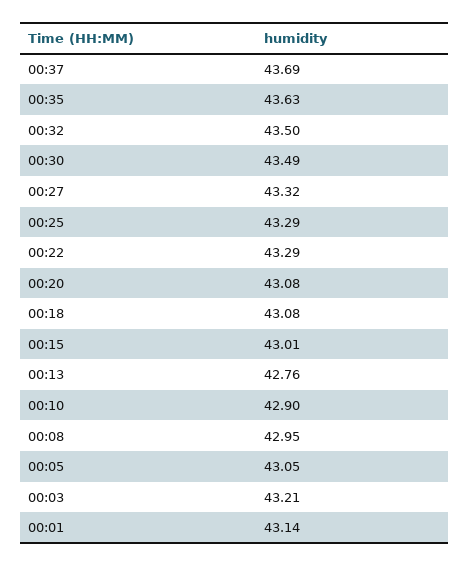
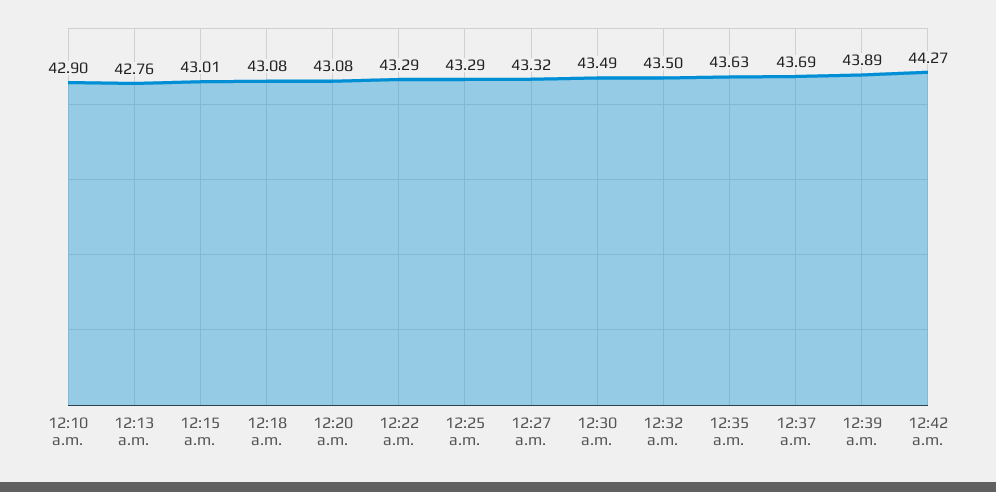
00:08: 42.95 -> none
00:05: 43.05 -> none
00:03: 43.21 -> none
00:01: 43.14 -> none
12:39 a.m.: none -> 43.89
12:42 a.m.: none -> 44.27

